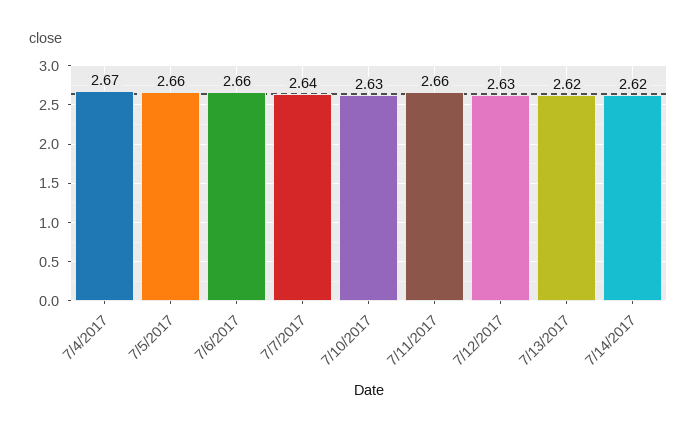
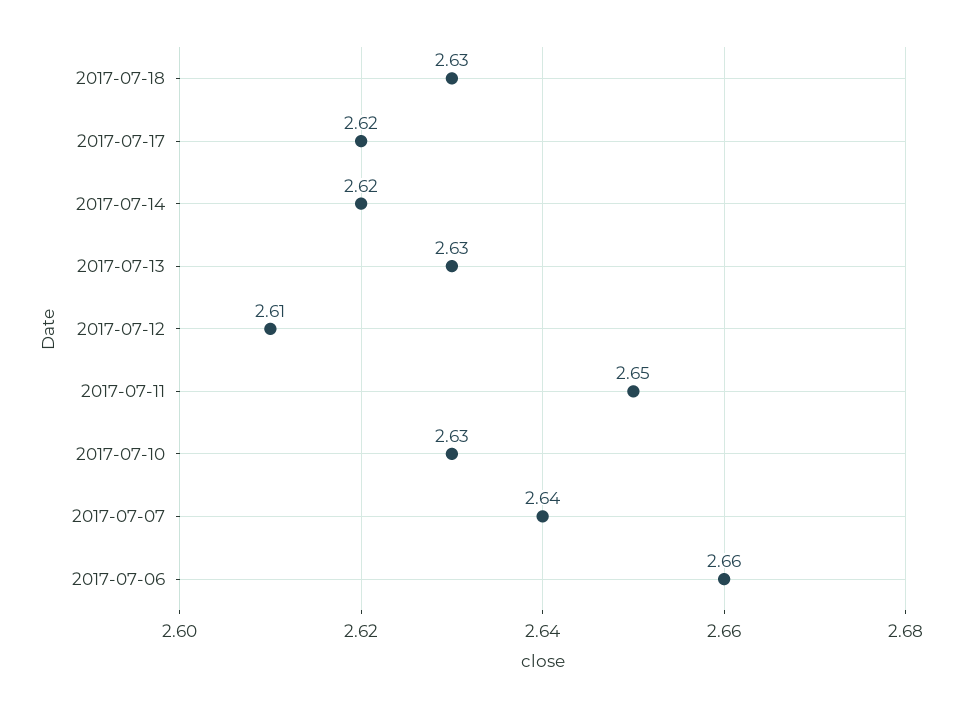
7/4/2017: 2.67 -> none
7/5/2017: 2.66 -> none
7/11/2017: 2.66 -> 2.65
7/12/2017: 2.63 -> 2.61
7/13/2017: 2.62 -> 2.63
2017-07-18: none -> 2.63
2017-07-17: none -> 2.62

